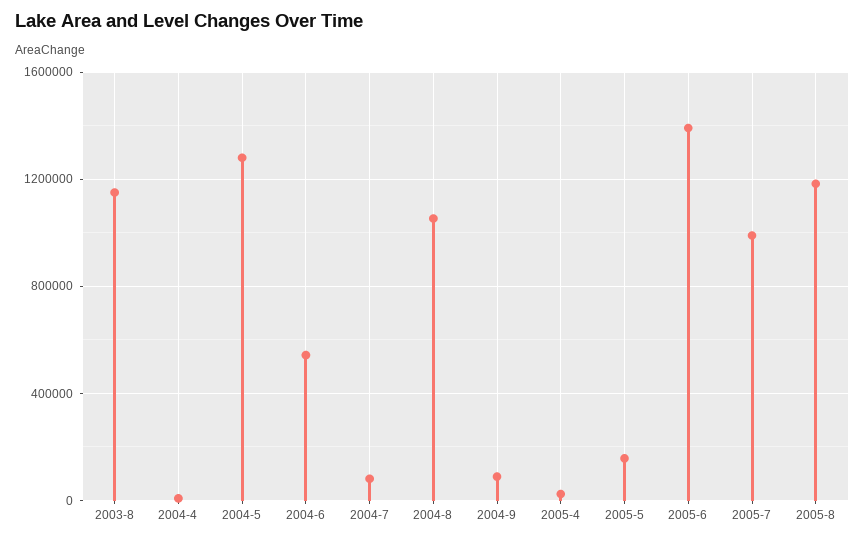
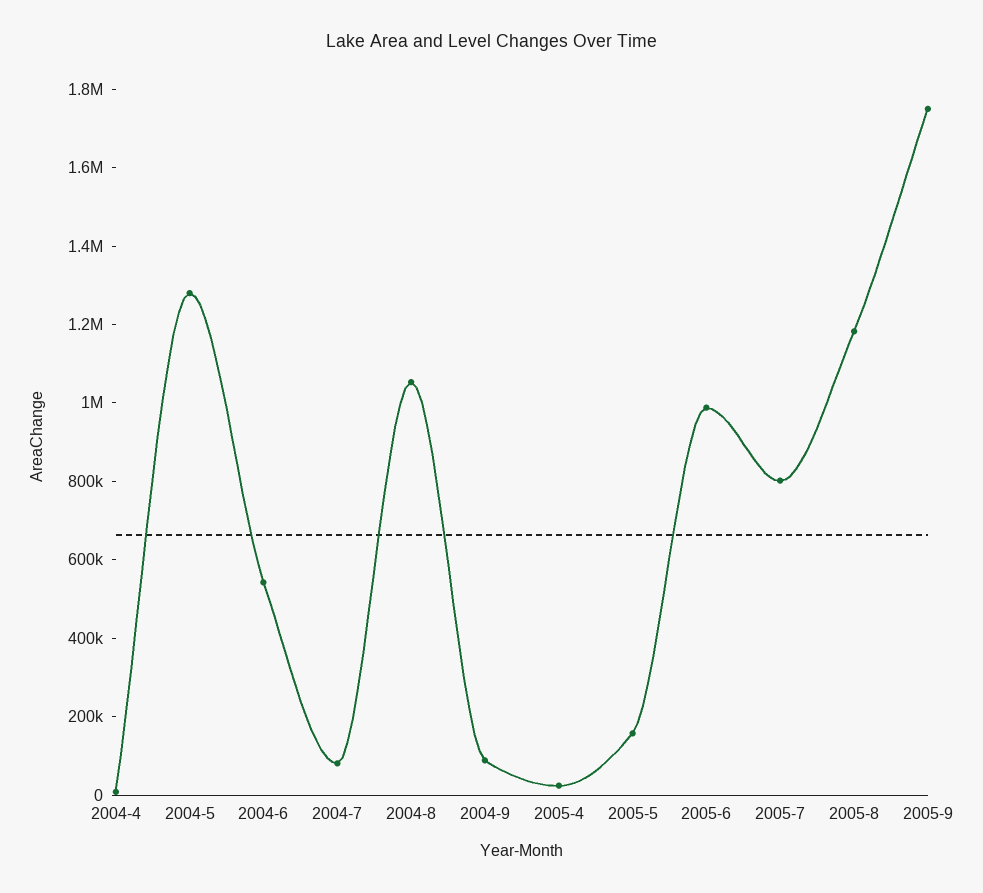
2003-8: 1150000 -> none
2005-6: 1400000 -> 1000000
2005-7: 1000000 -> 800000
2005-9: none -> 1750000

